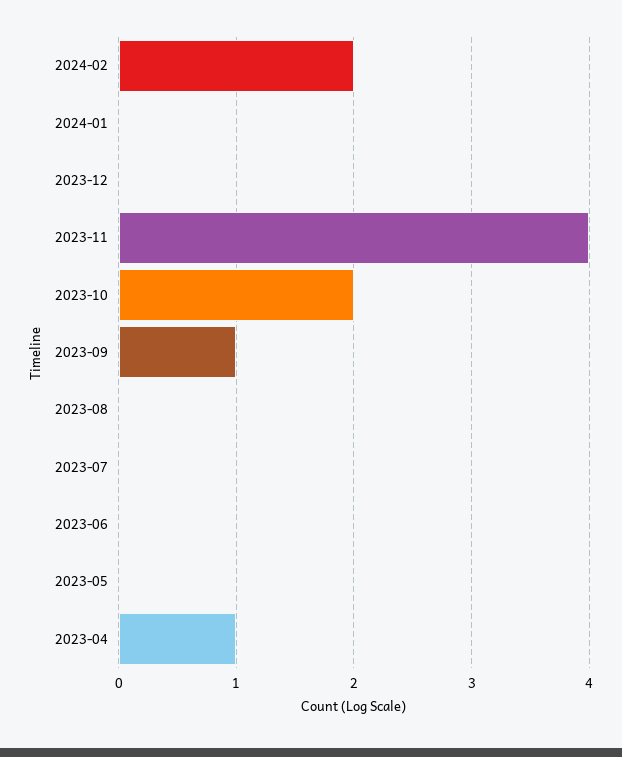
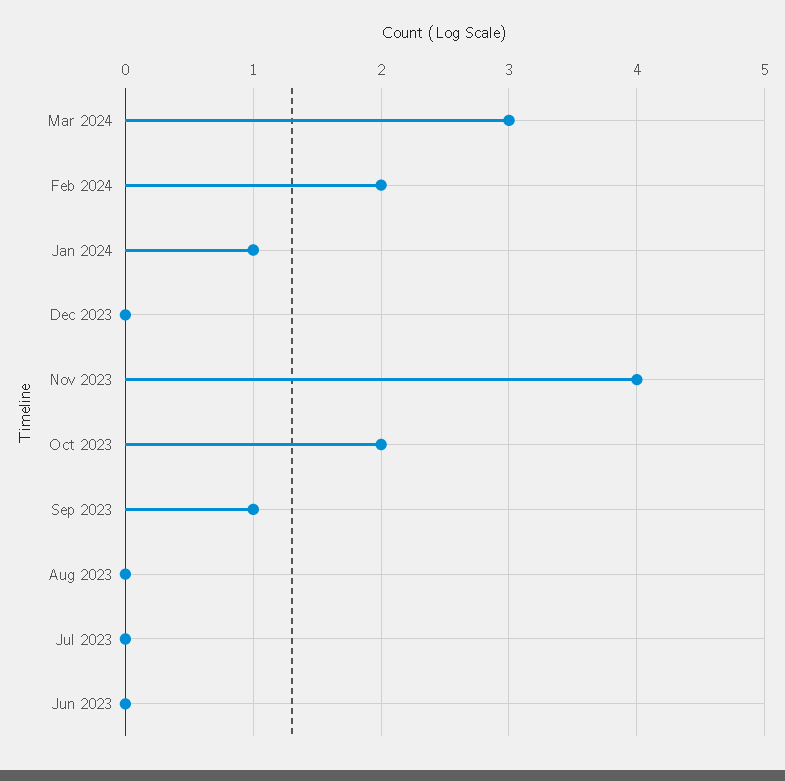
2024-01: 0 -> 1
2023-05: 0 -> none
2023-04: 1 -> none
Mar 2024: none -> 3

